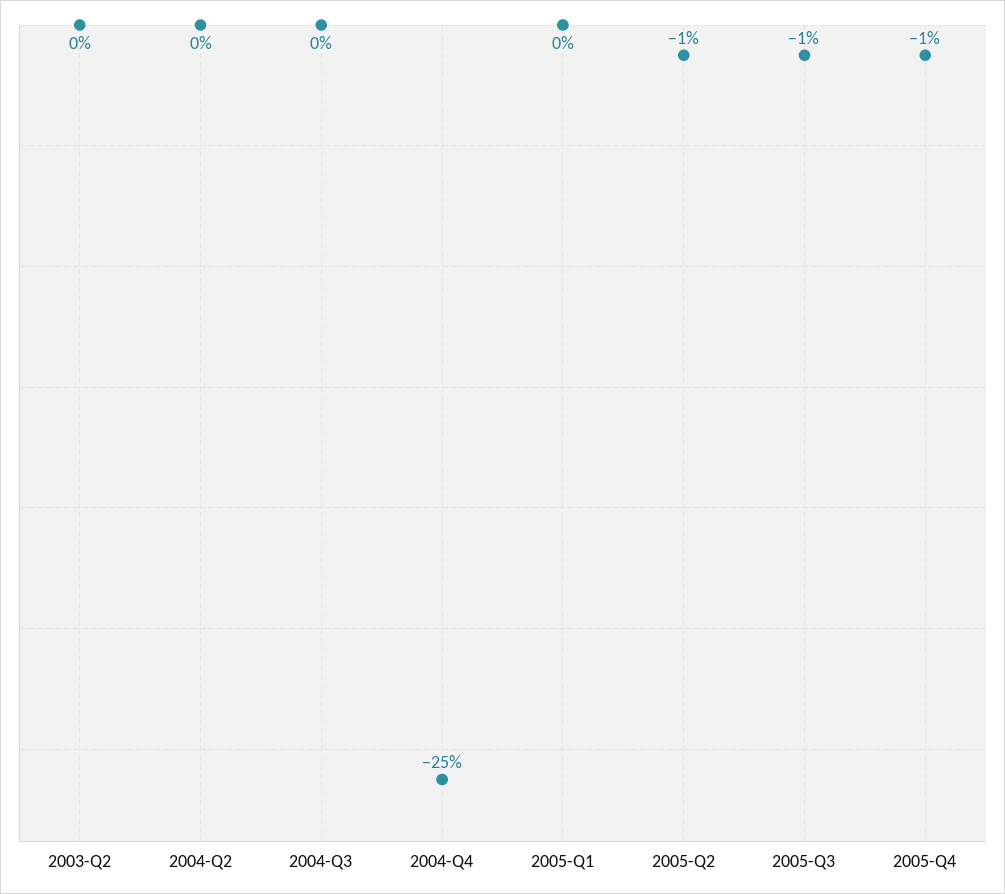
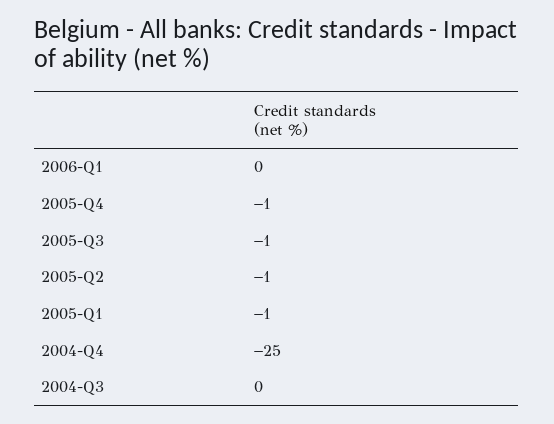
2003-Q2: 0 -> none
2004-Q2: 0 -> none
2005-Q1: 0 -> -1
2006-Q1: none -> 0

